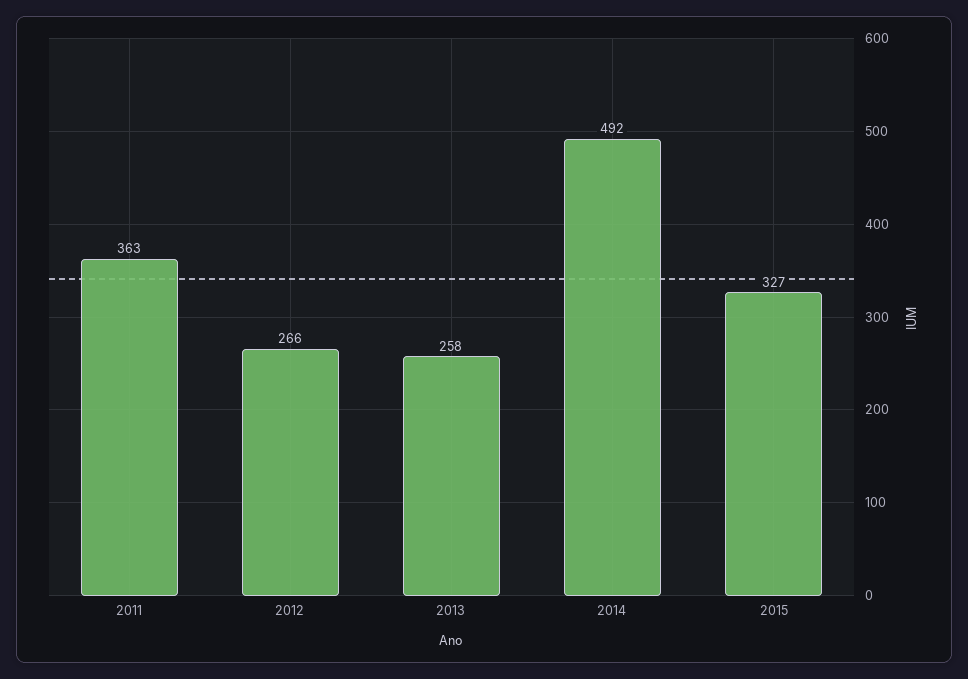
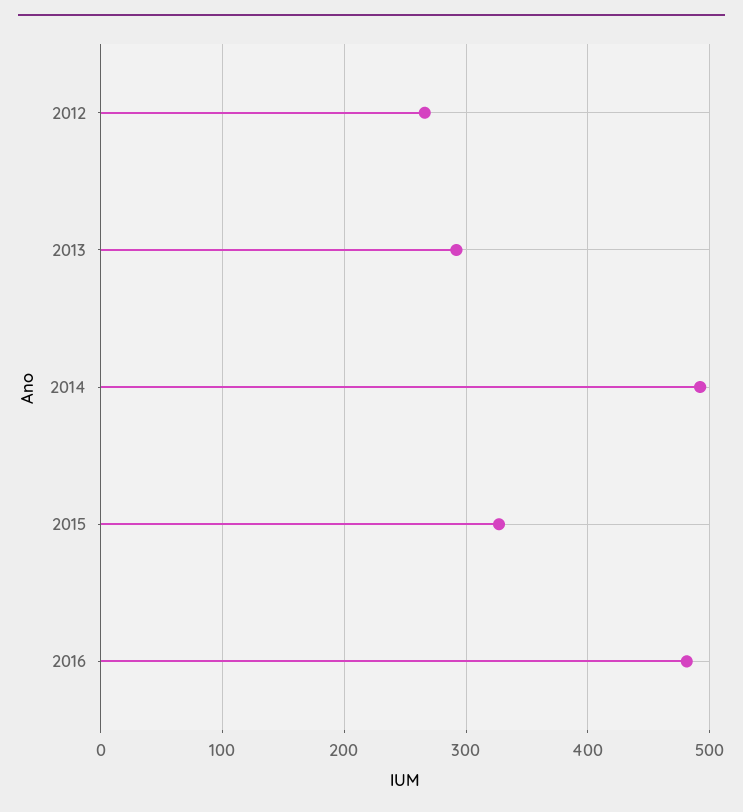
2011: 363 -> none
2013: 258 -> 290
2016: none -> 480

